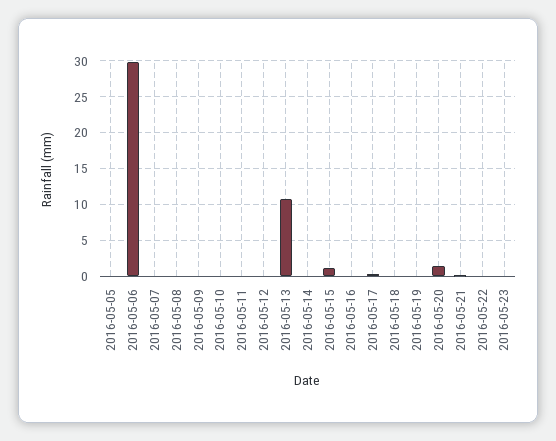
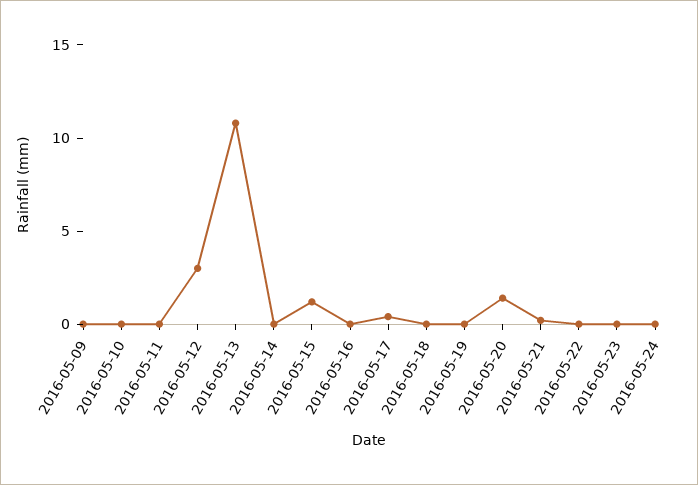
2016-05-05: 0 -> none
2016-05-06: 30 -> none
2016-05-07: 0 -> none
2016-05-08: 0 -> none
2016-05-12: 0 -> 3
2016-05-24: none -> 0

